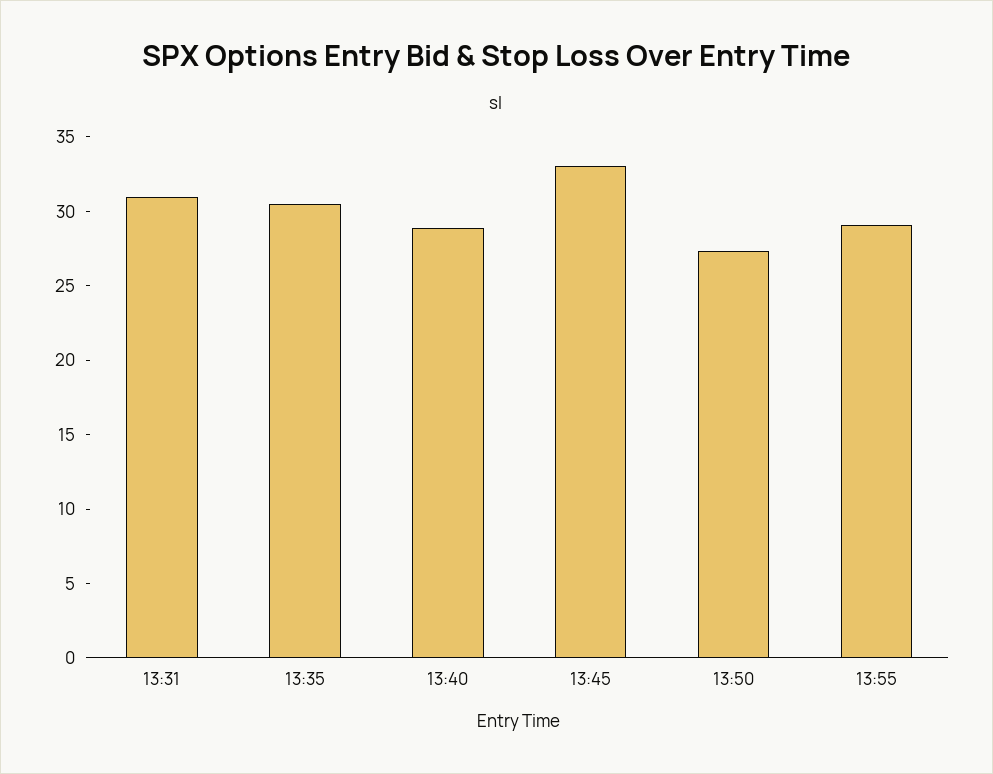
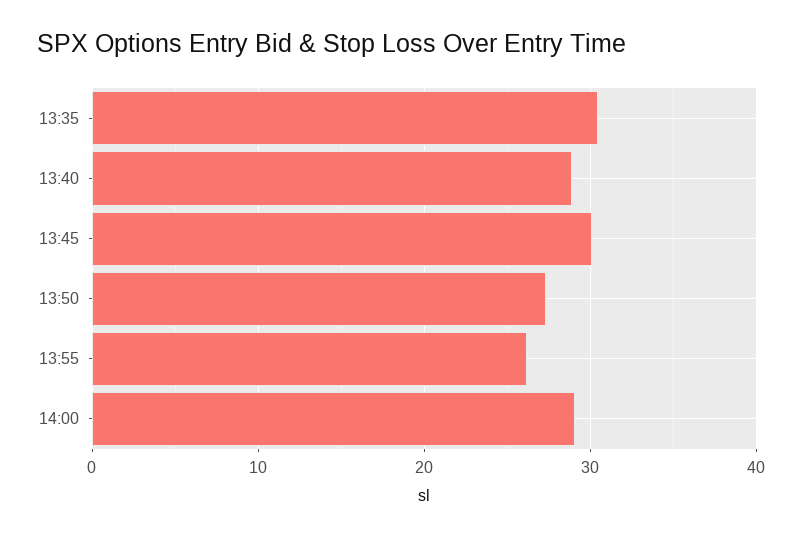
13:31: 31 -> none
13:45: 33 -> 30
13:55: 29 -> 26
14:00: none -> 29

